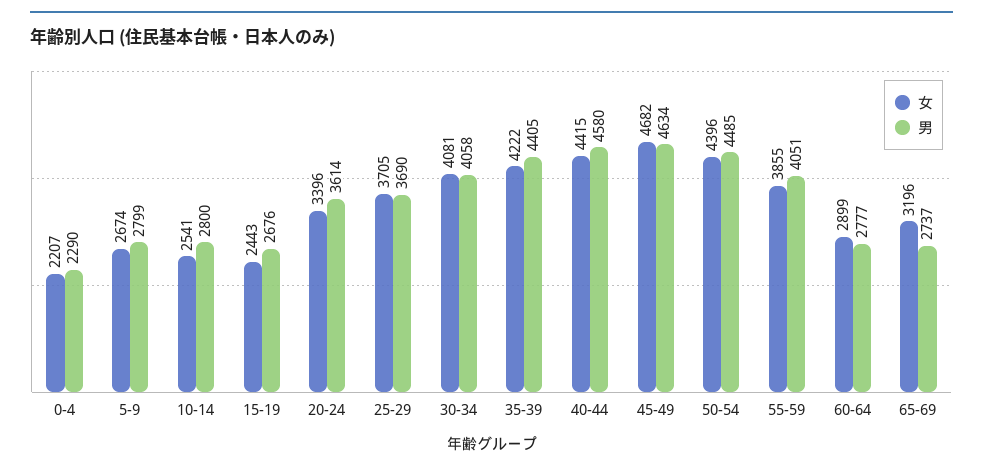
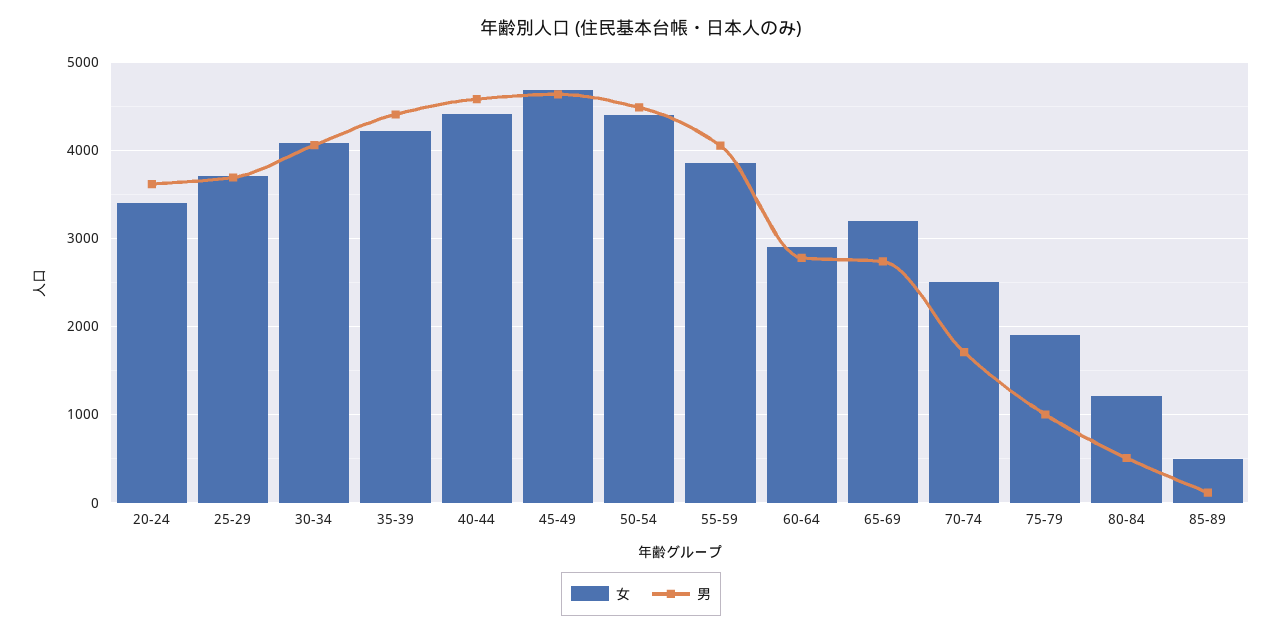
女, 0-4: 2207 -> none
男, 0-4: 2290 -> none
女, 5-9: 2674 -> none
男, 5-9: 2799 -> none
女, 10-14: 2541 -> none
男, 10-14: 2800 -> none
女, 15-19: 2443 -> none
男, 15-19: 2676 -> none
女, 70-74: none -> 2500
男, 70-74: none -> 1700
女, 75-79: none -> 1900
男, 75-79: none -> 1000
女, 80-84: none -> 1200
男, 80-84: none -> 500
女, 85-89: none -> 500
男, 85-89: none -> 100

